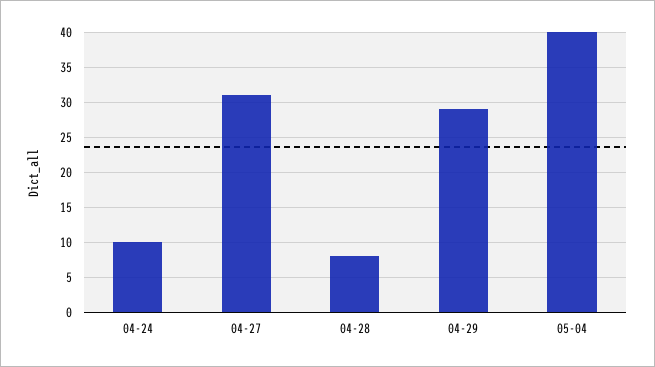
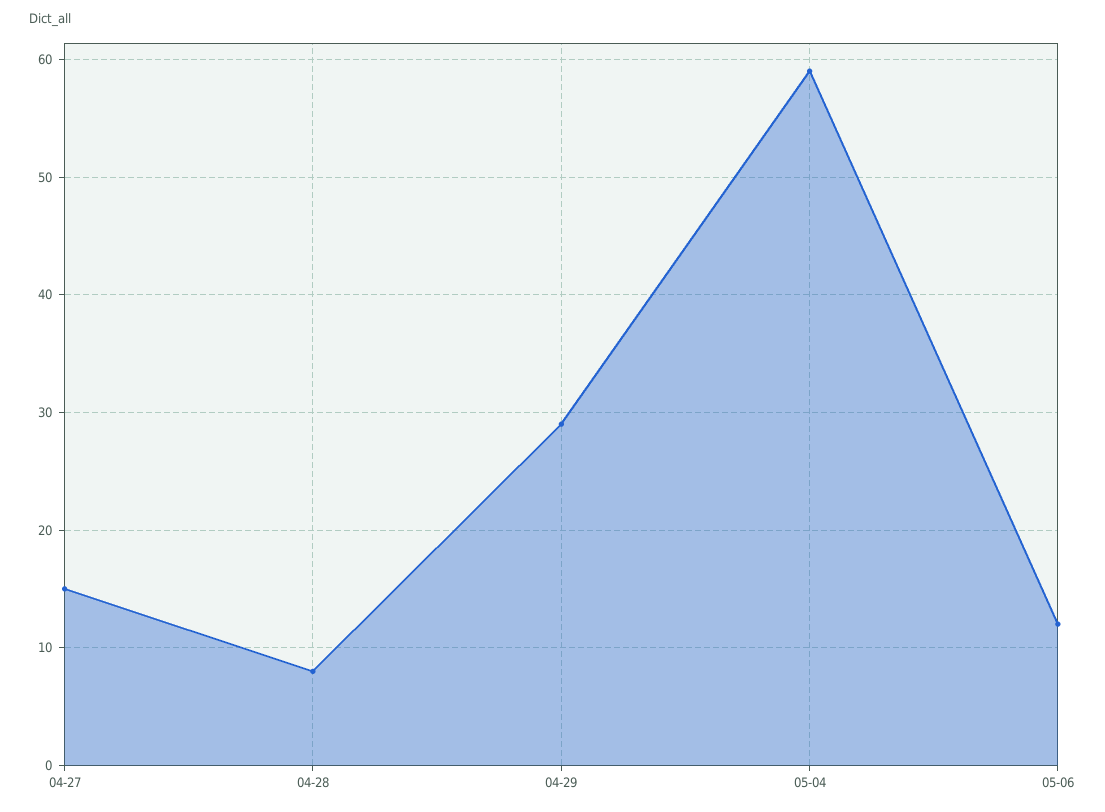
04-24: 10 -> none
04-27: 31 -> 15
05-04: 40 -> 59
05-06: none -> 12

